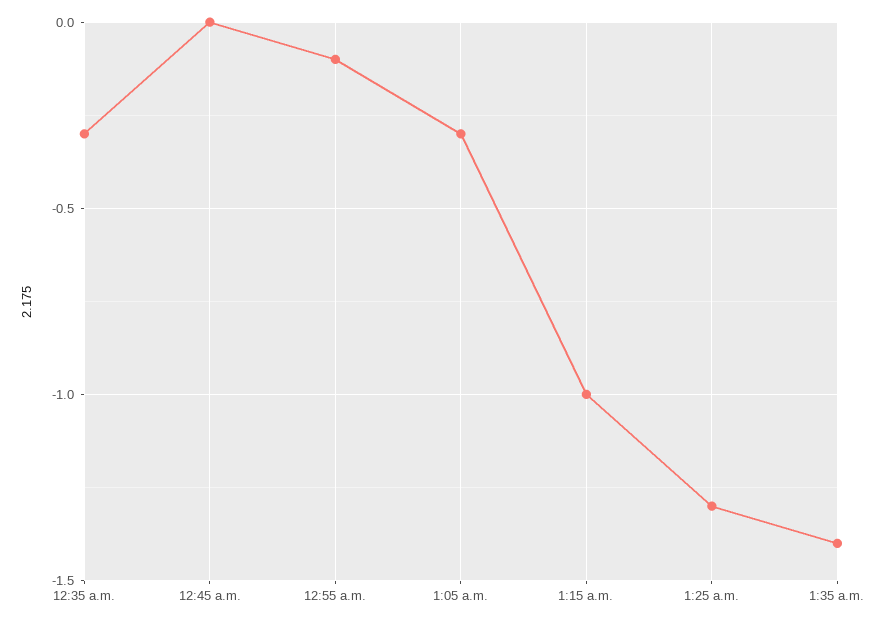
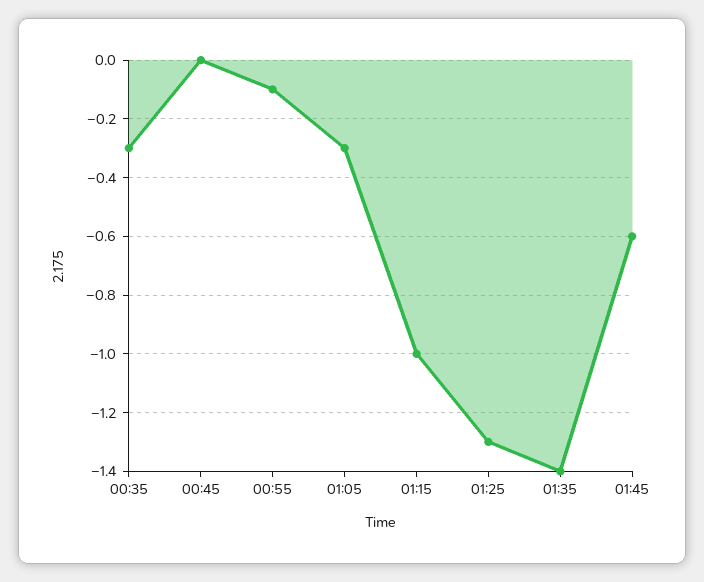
01:45: none -> -0.6

